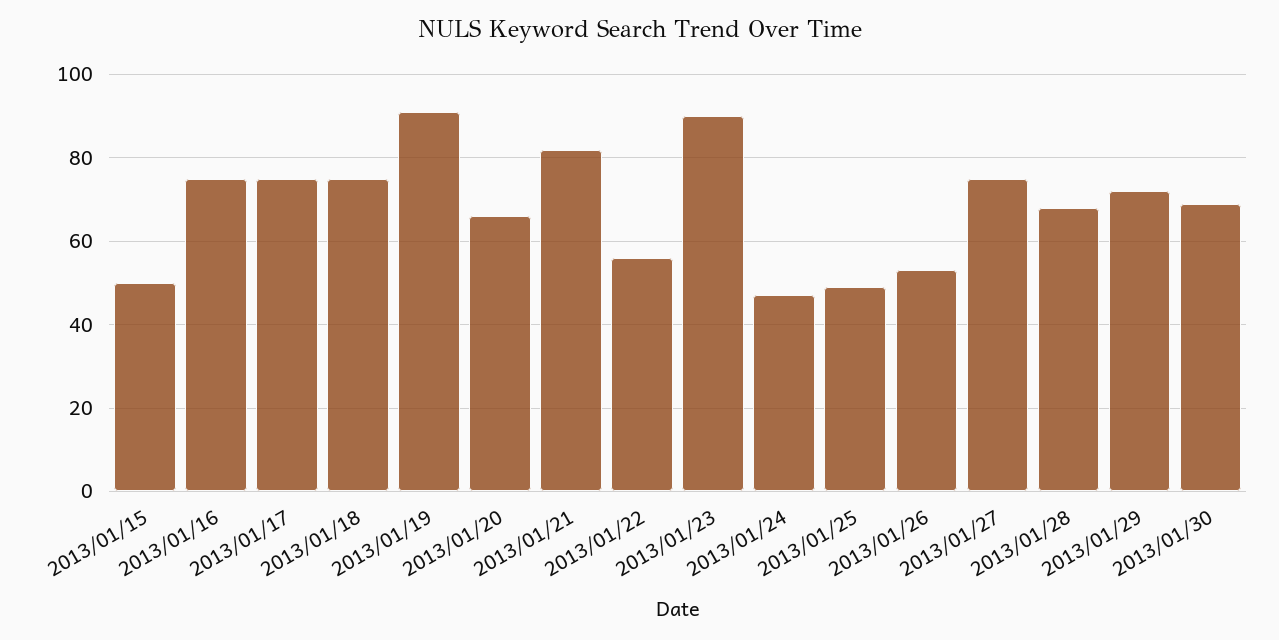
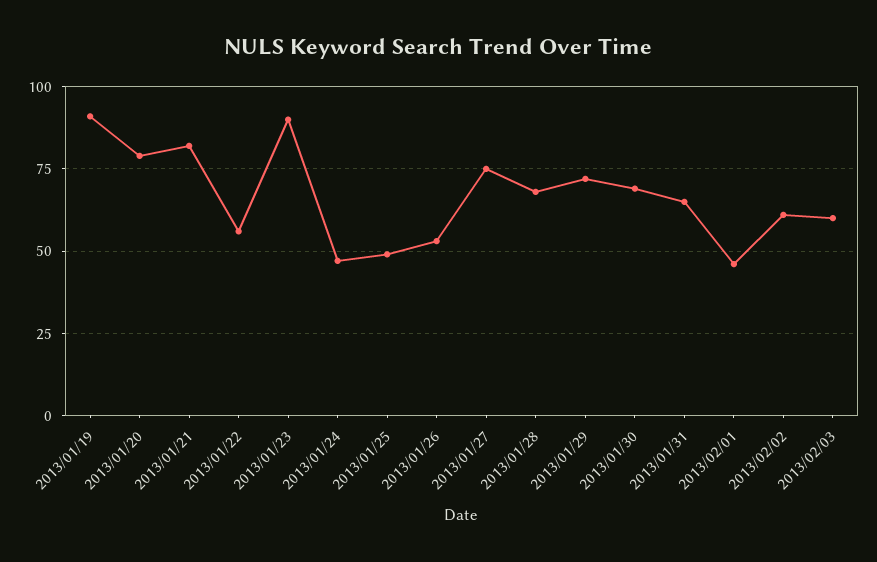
2013/01/15: 50 -> none
2013/01/16: 75 -> none
2013/01/17: 75 -> none
2013/01/18: 75 -> none
2013/01/20: 65 -> 80
2013/01/31: none -> 65
2013/02/01: none -> 45
2013/02/02: none -> 60
2013/02/03: none -> 60

